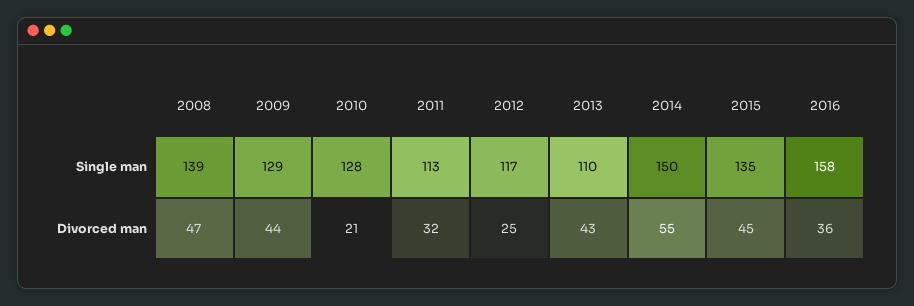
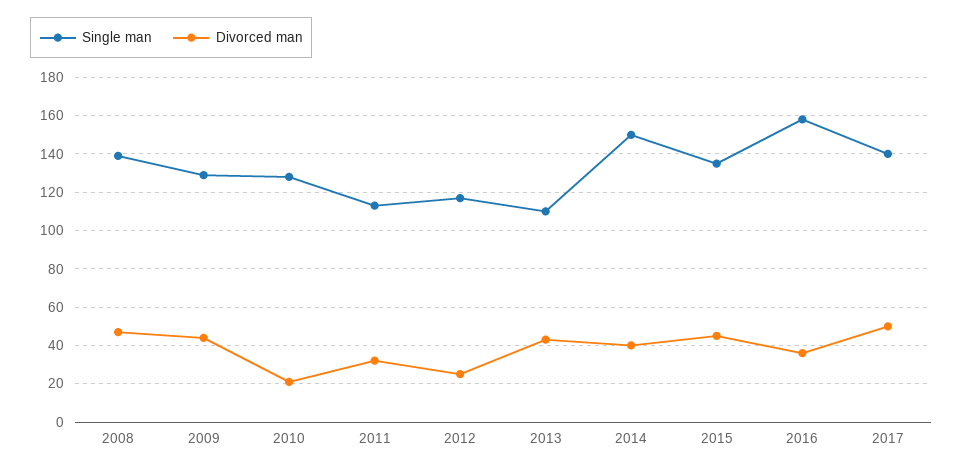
Divorced man, 2014: 55 -> 40
Single man, 2017: none -> 140
Divorced man, 2017: none -> 50

